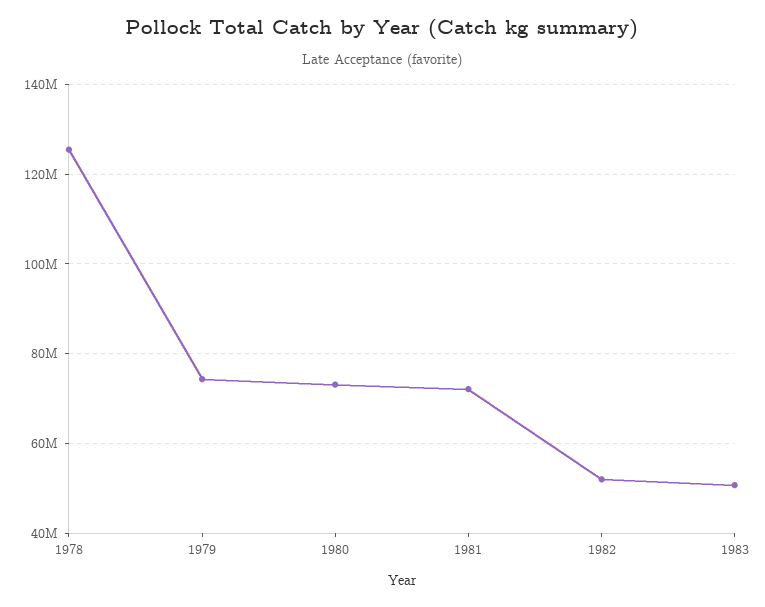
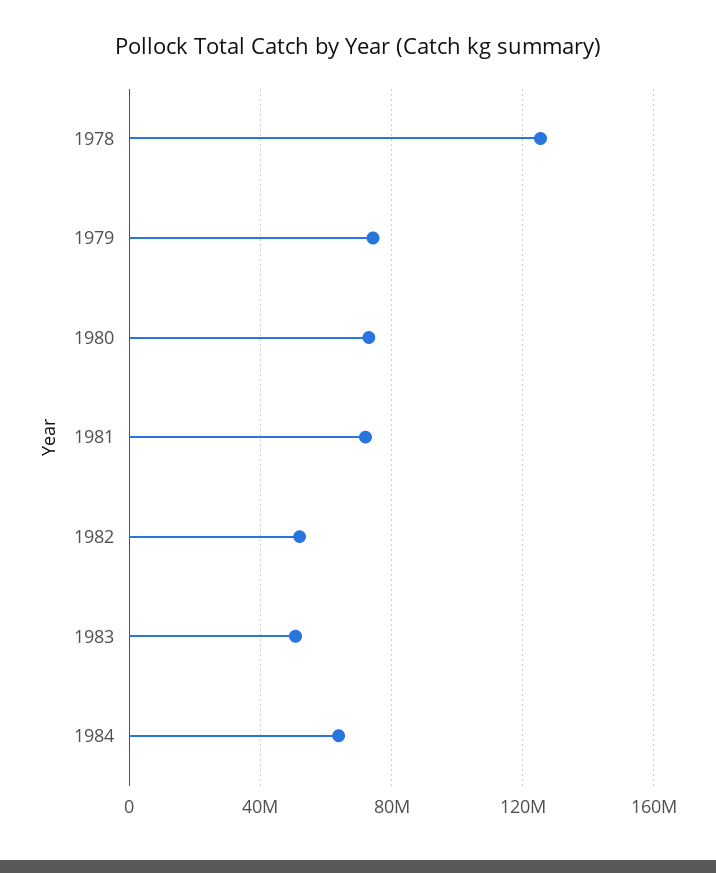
1984: none -> 65000000

